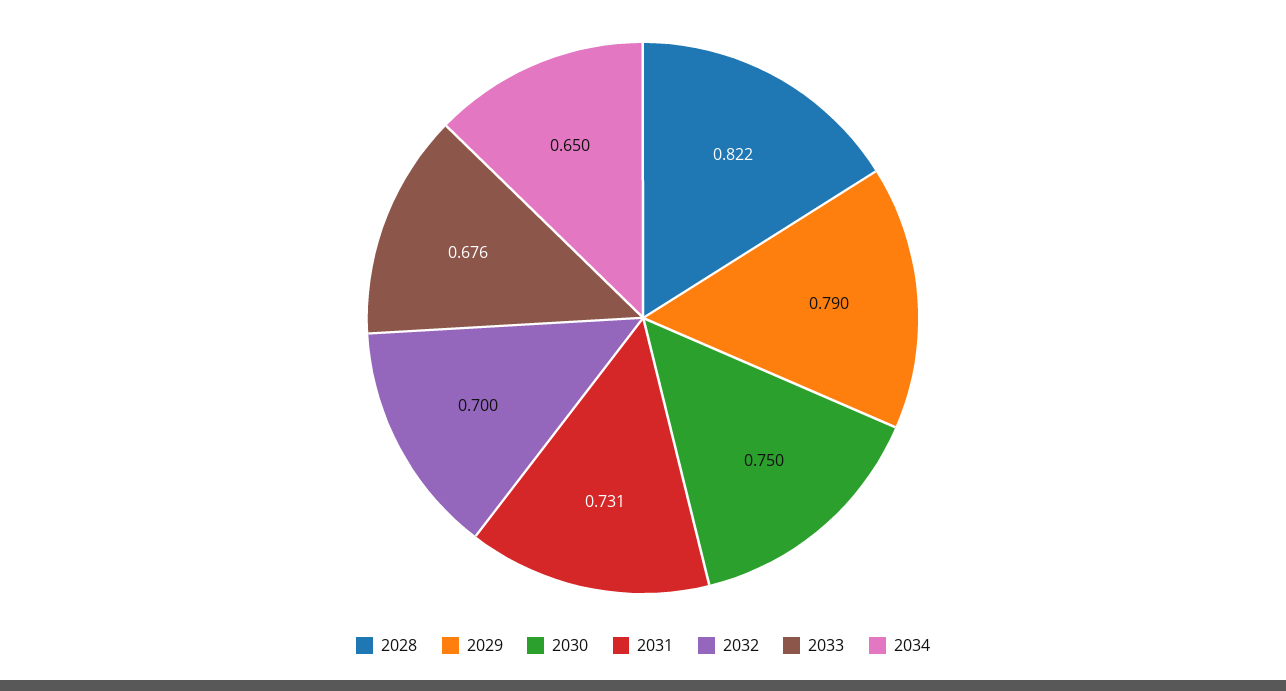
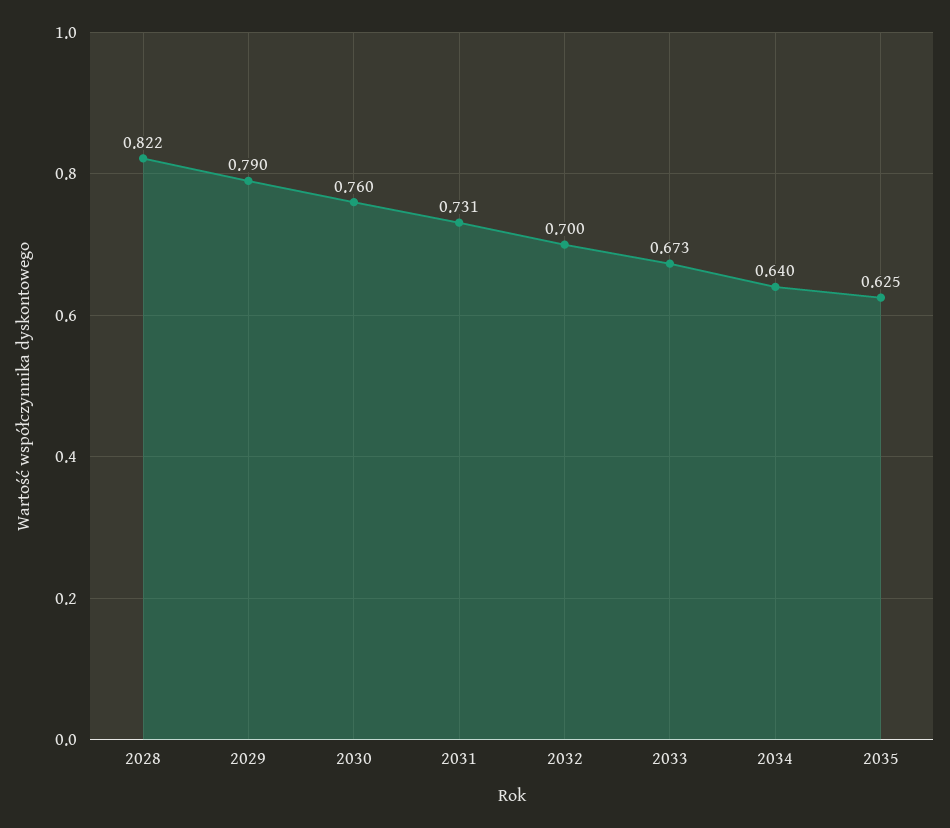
2030: 0.75 -> 0.76
2033: 0.676 -> 0.673
2034: 0.65 -> 0.64
2035: none -> 0.625

